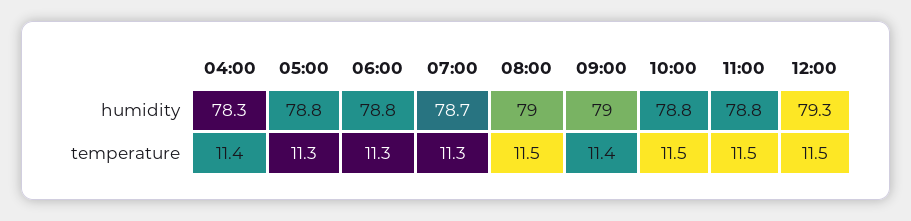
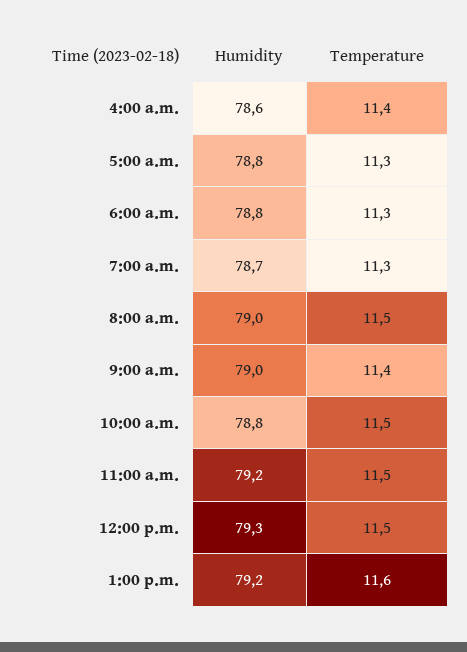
04:00, humidity: 78.3 -> 78.6
11:00, humidity: 78.8 -> 79.2
1:00 p.m., humidity: none -> 79.2
1:00 p.m., temperature: none -> 11.6

